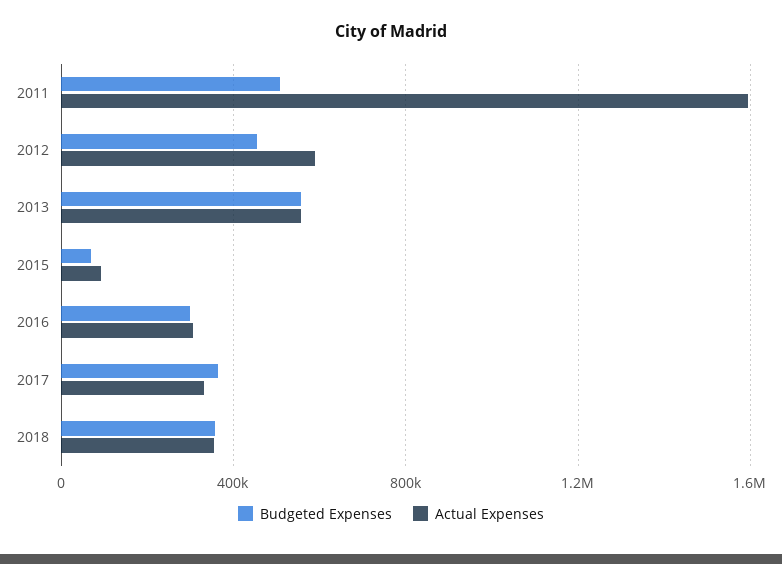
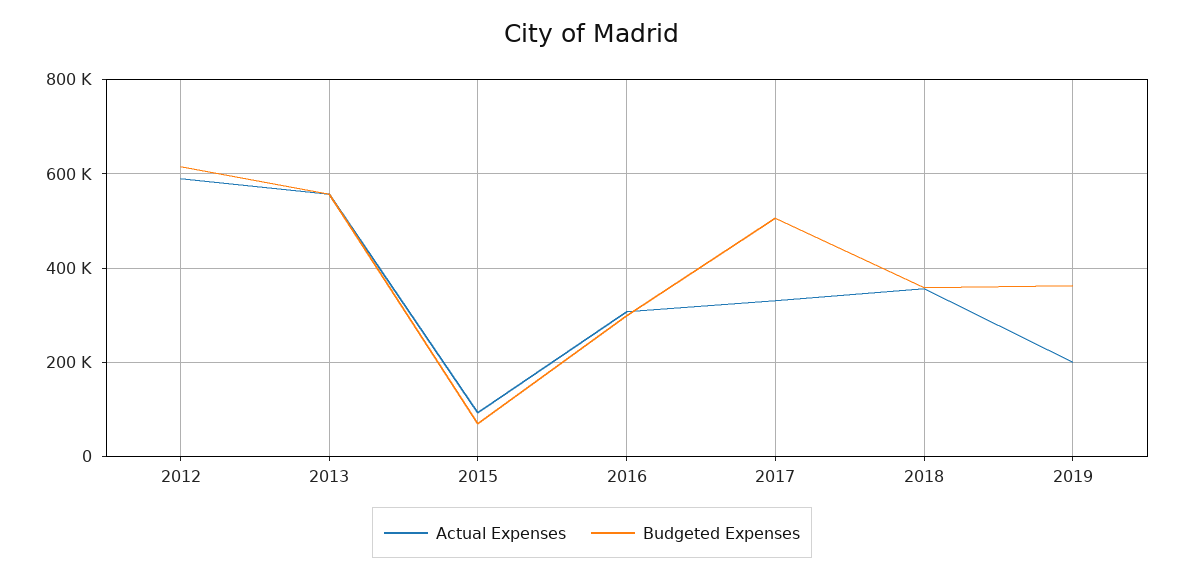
Budgeted Expenses, 2011: 500000 -> none
Actual Expenses, 2011: 1600000 -> none
Budgeted Expenses, 2012: 450000 -> 620000
Budgeted Expenses, 2017: 350000 -> 500000
Actual Expenses, 2019: none -> 200000
Budgeted Expenses, 2019: none -> 360000

